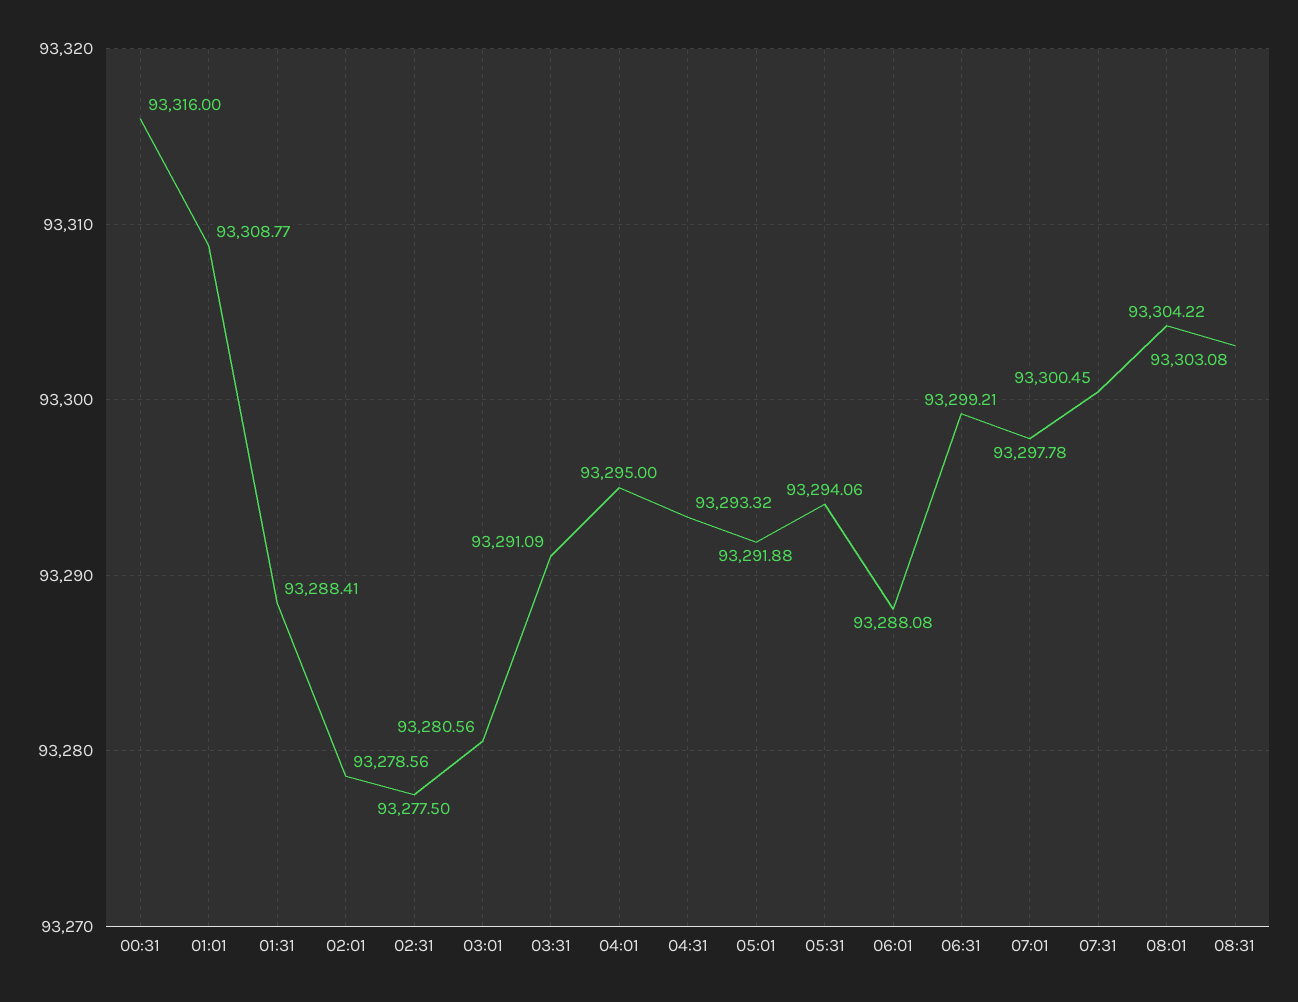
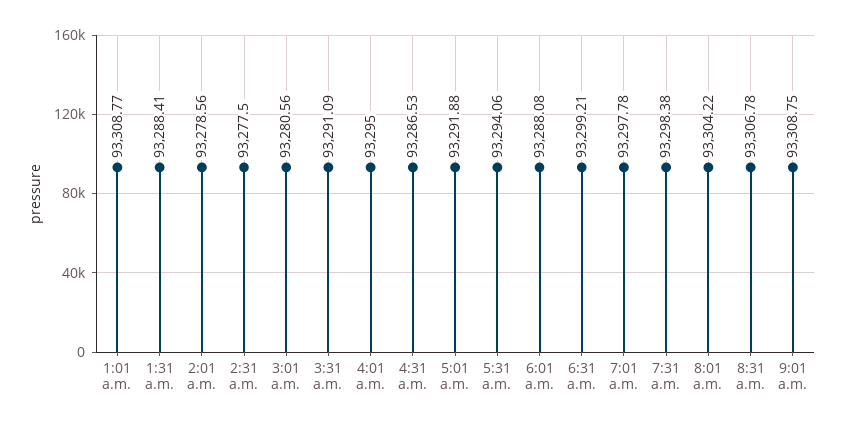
00:31: 93316 -> none
04:31: 93293.32 -> 93286.53
07:31: 93300.45 -> 93298.38
08:31: 93303.08 -> 93306.78
9:01 a.m.: none -> 93308.75

